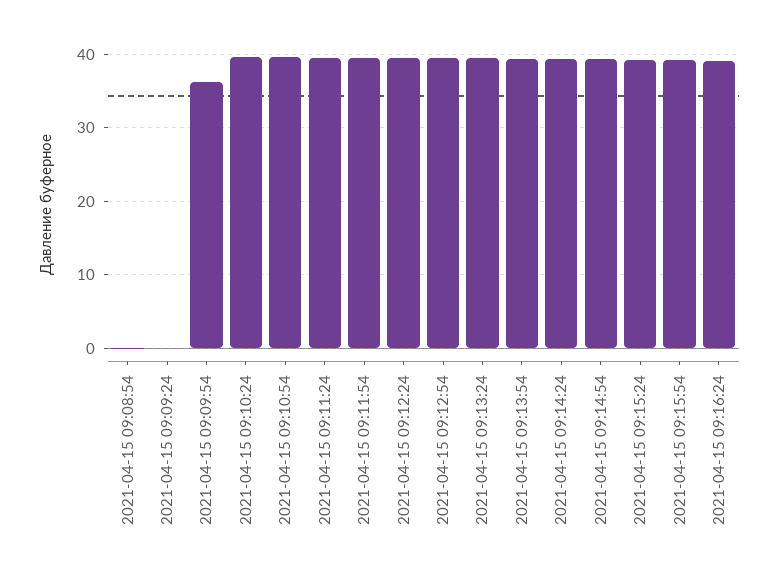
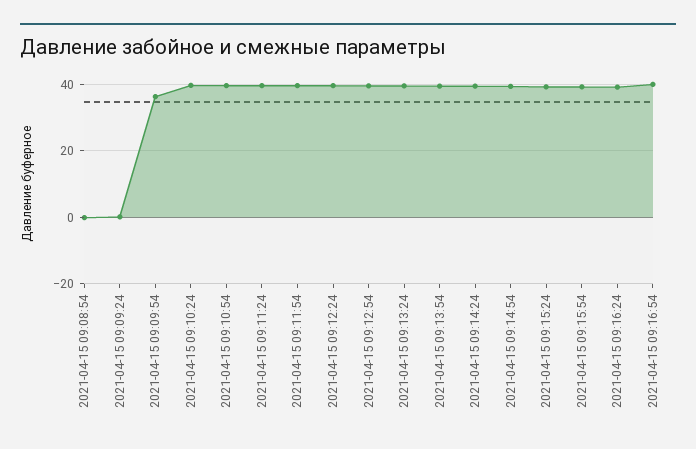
2021-04-15 09:16:54: none -> 40

